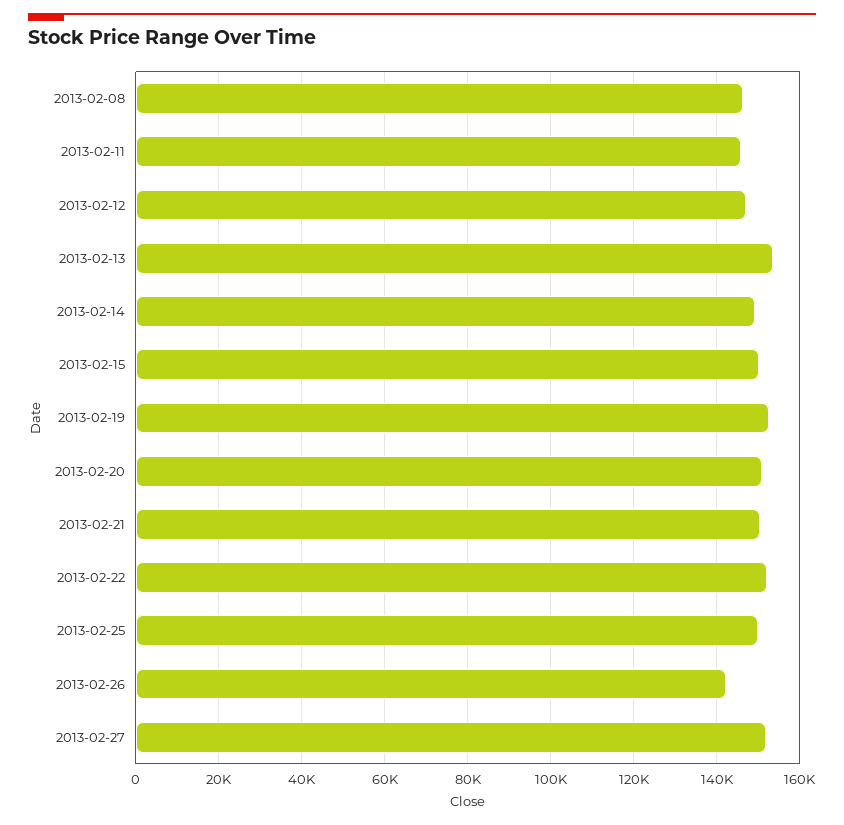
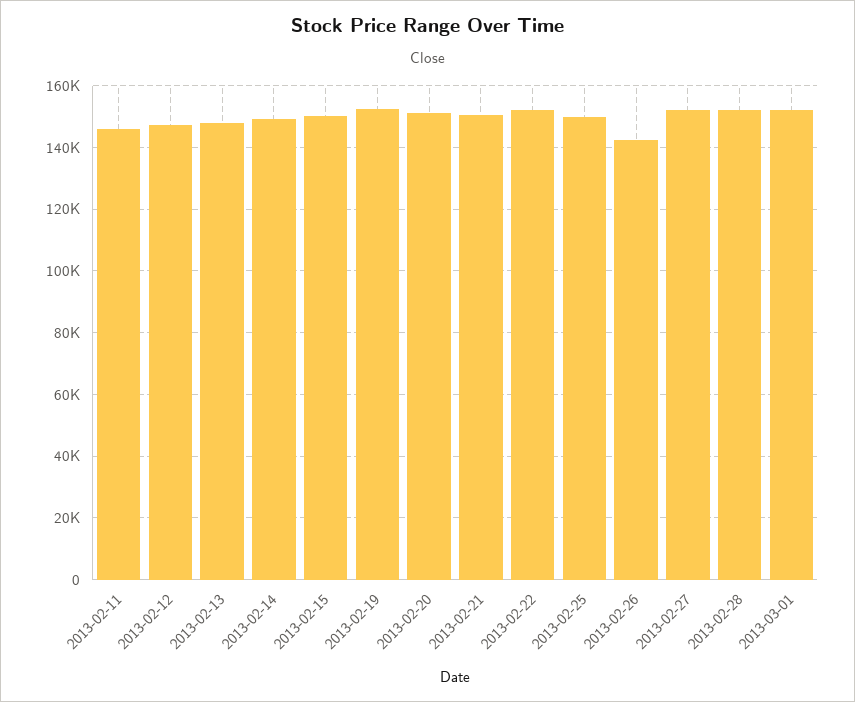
2013-02-08: 146000 -> none
2013-02-13: 154000 -> 148000
2013-02-28: none -> 152000
2013-03-01: none -> 152000

